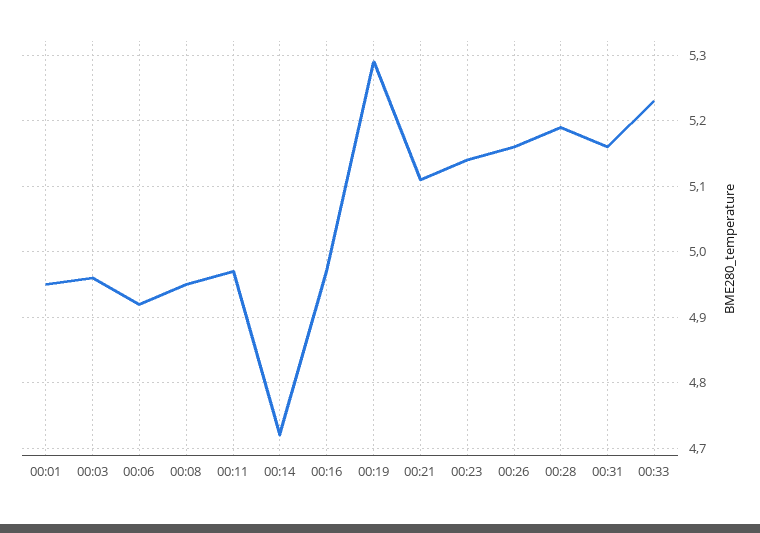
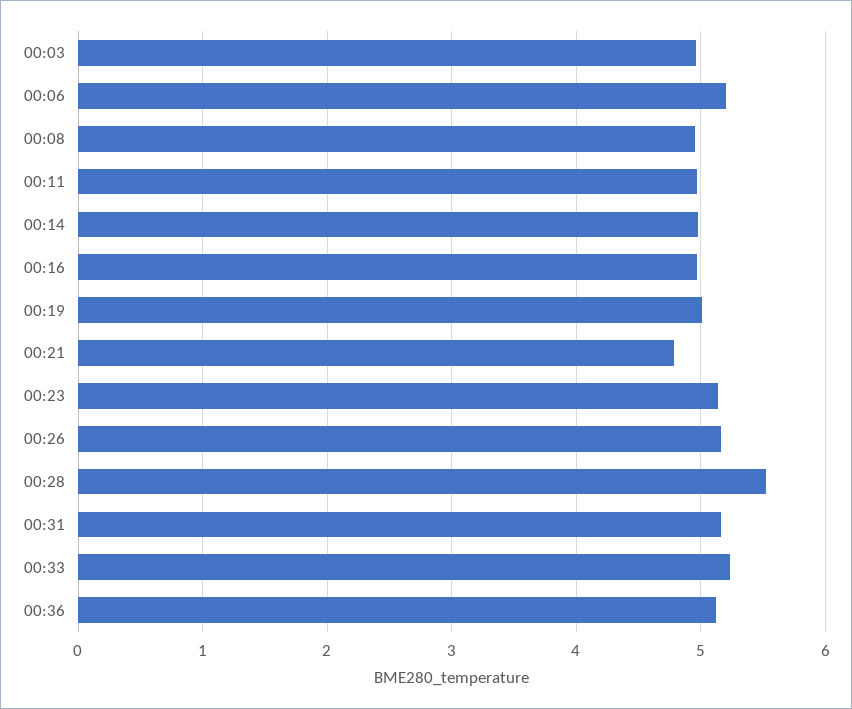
00:01: 4.95 -> none
00:06: 4.92 -> 5.2
00:14: 4.72 -> 5
00:19: 5.29 -> 5
00:21: 5.11 -> 4.8
00:28: 5.19 -> 5.5
00:36: none -> 5.1

